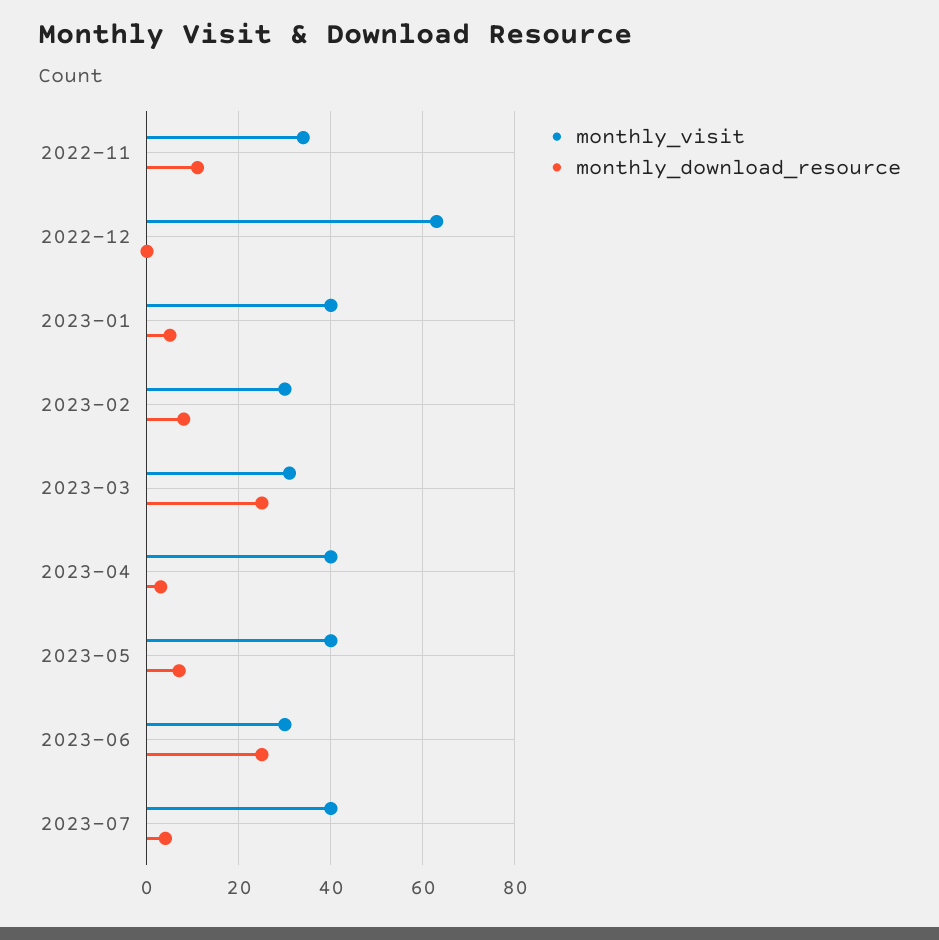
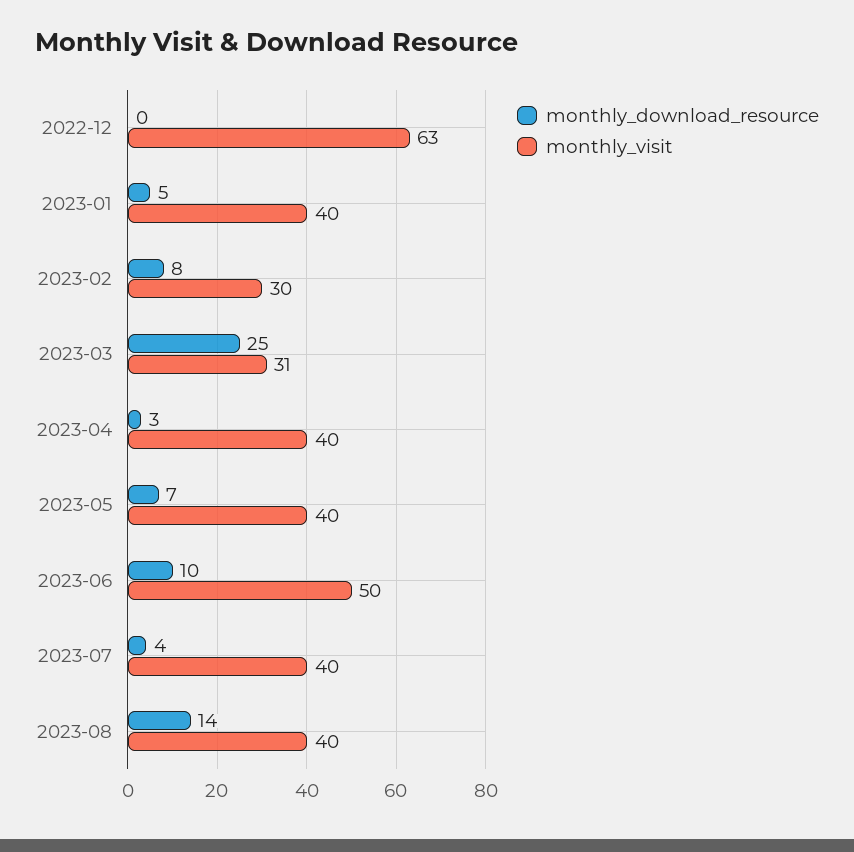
monthly_visit, 2022-11: 35 -> none
monthly_download_resource, 2022-11: 10 -> none
monthly_visit, 2023-06: 30 -> 50
monthly_download_resource, 2023-06: 25 -> 10
monthly_download_resource, 2023-08: none -> 14
monthly_visit, 2023-08: none -> 40

